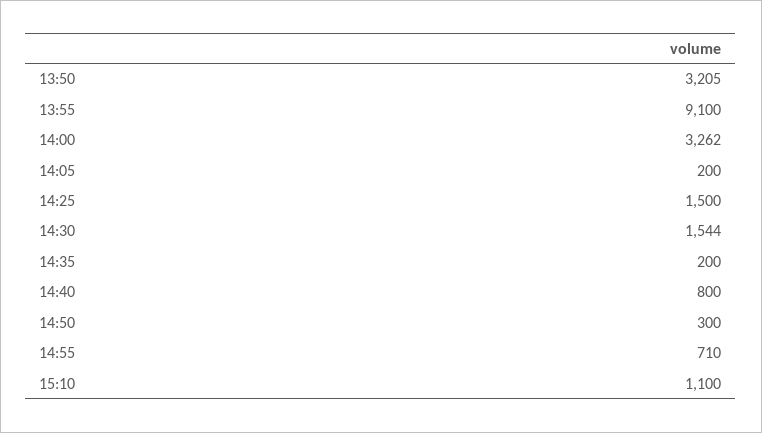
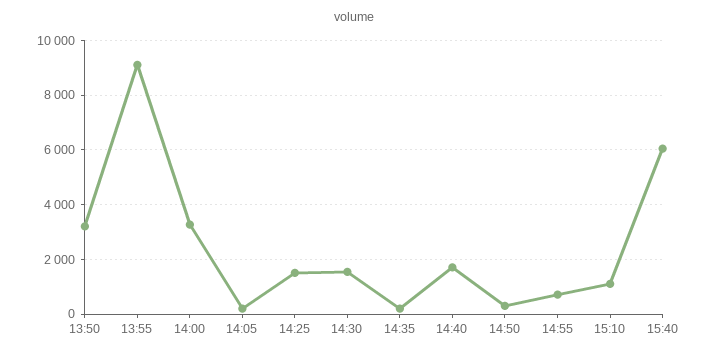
14:40: 800 -> 1750
15:40: none -> 6000

